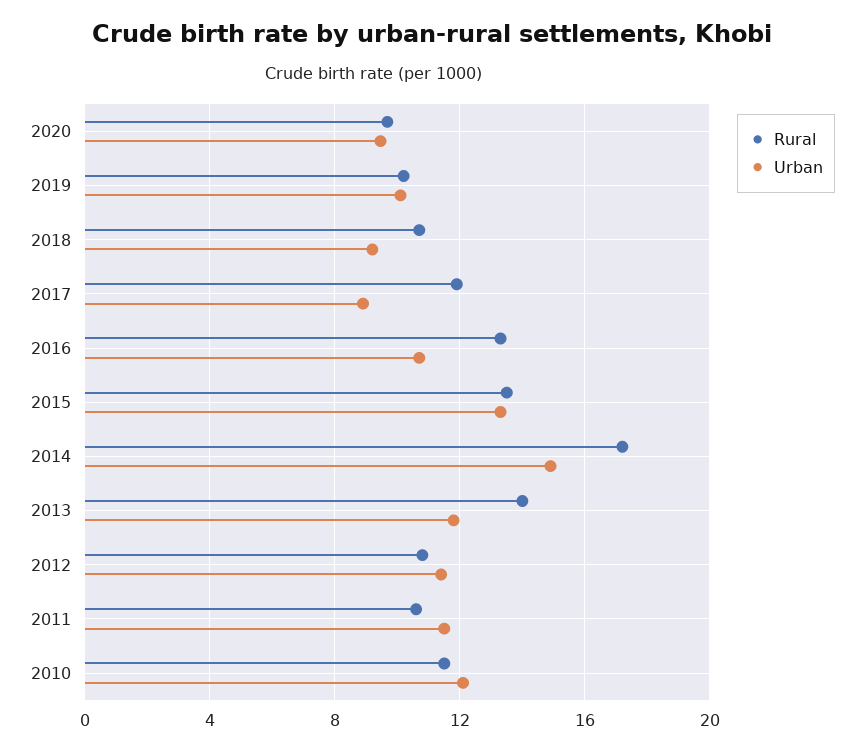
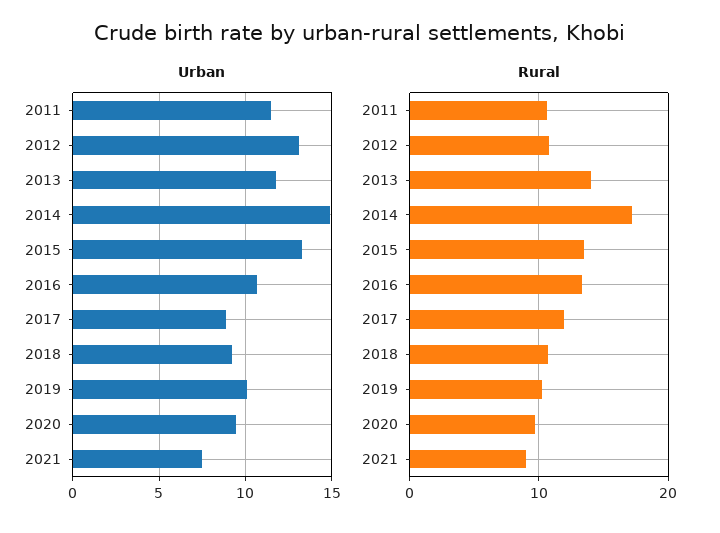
Urban, 2012: 11.5 -> 13
Rural, 2010: 11.5 -> none
Urban, 2010: 12 -> none
Urban, 2021: none -> 7.5
Rural, 2021: none -> 9

